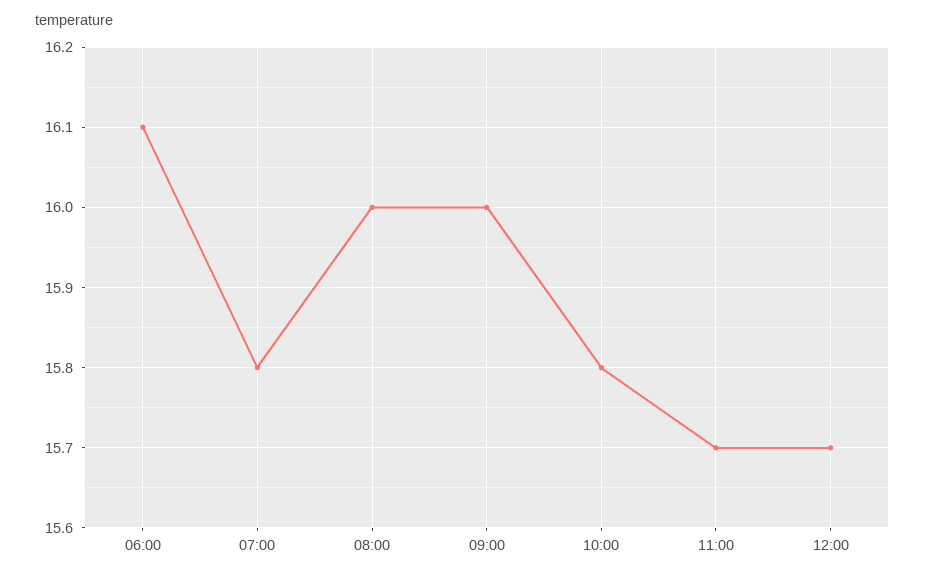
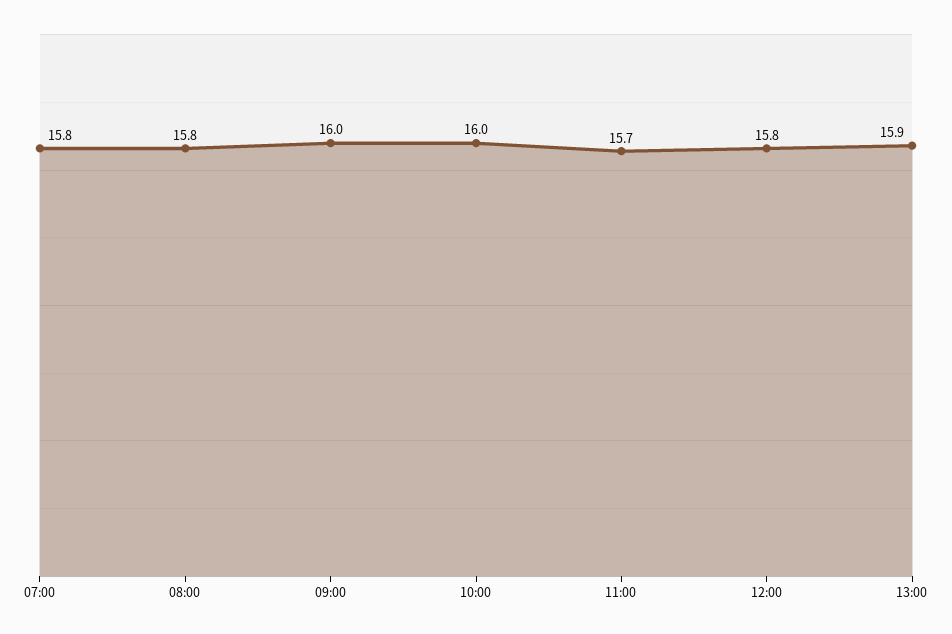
06:00: 16.1 -> none
08:00: 16 -> 15.8
10:00: 15.8 -> 16
12:00: 15.7 -> 15.8
13:00: none -> 15.9

